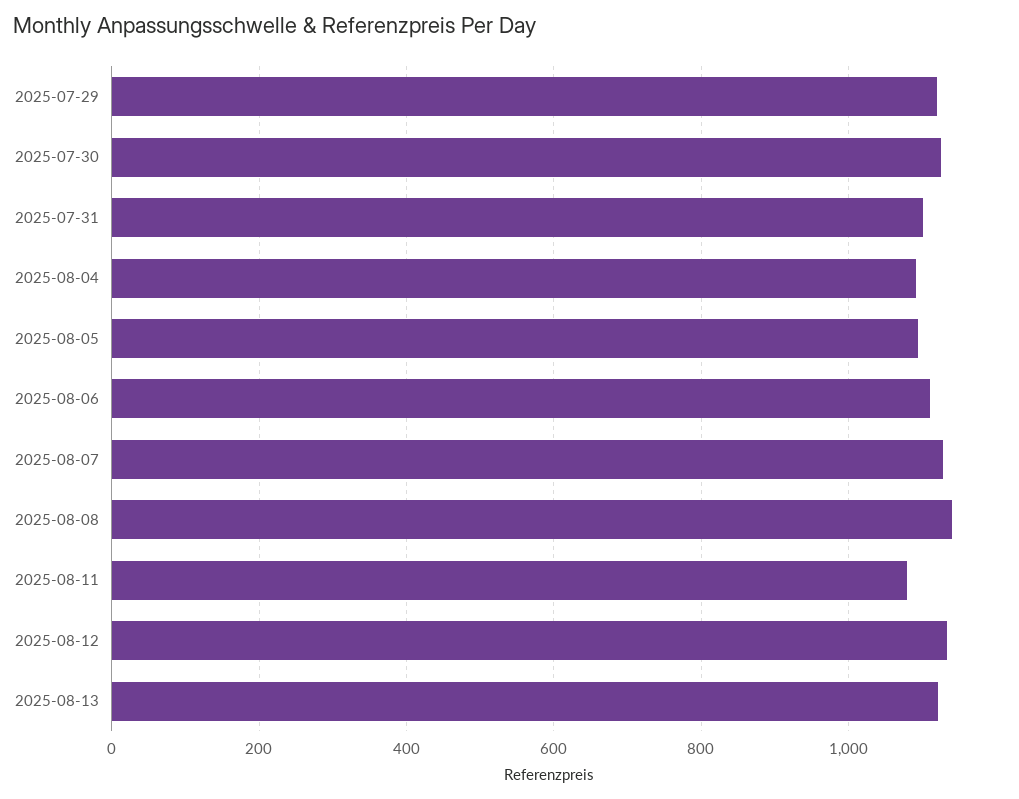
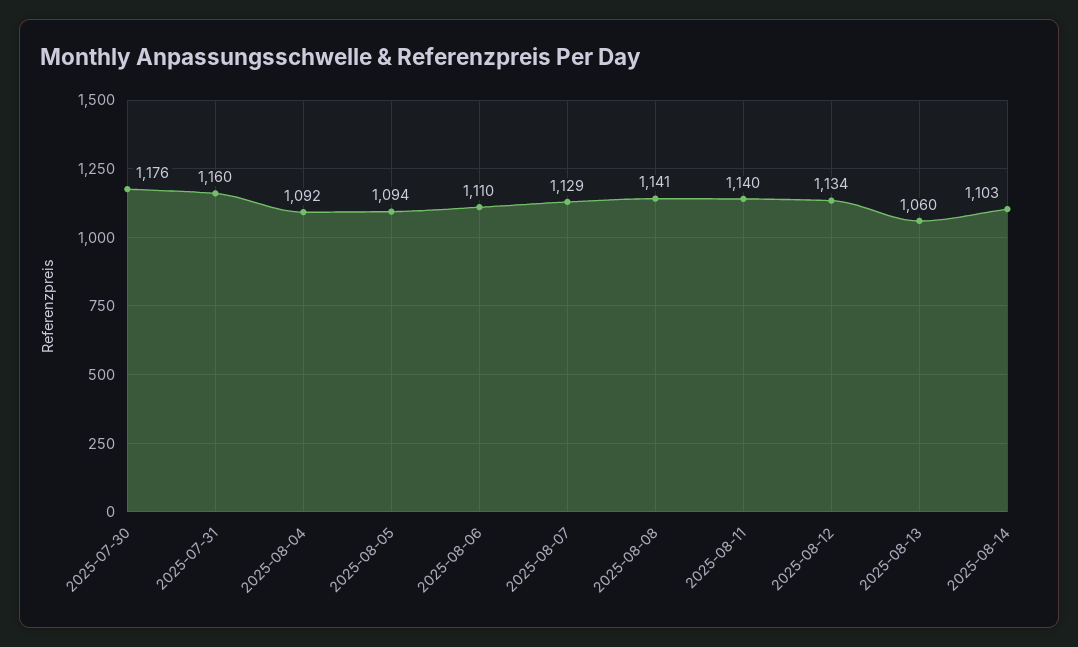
2025-07-29: 1120 -> none
2025-07-30: 1120 -> 1176
2025-07-31: 1100 -> 1160
2025-08-11: 1080 -> 1140
2025-08-13: 1120 -> 1060
2025-08-14: none -> 1103

